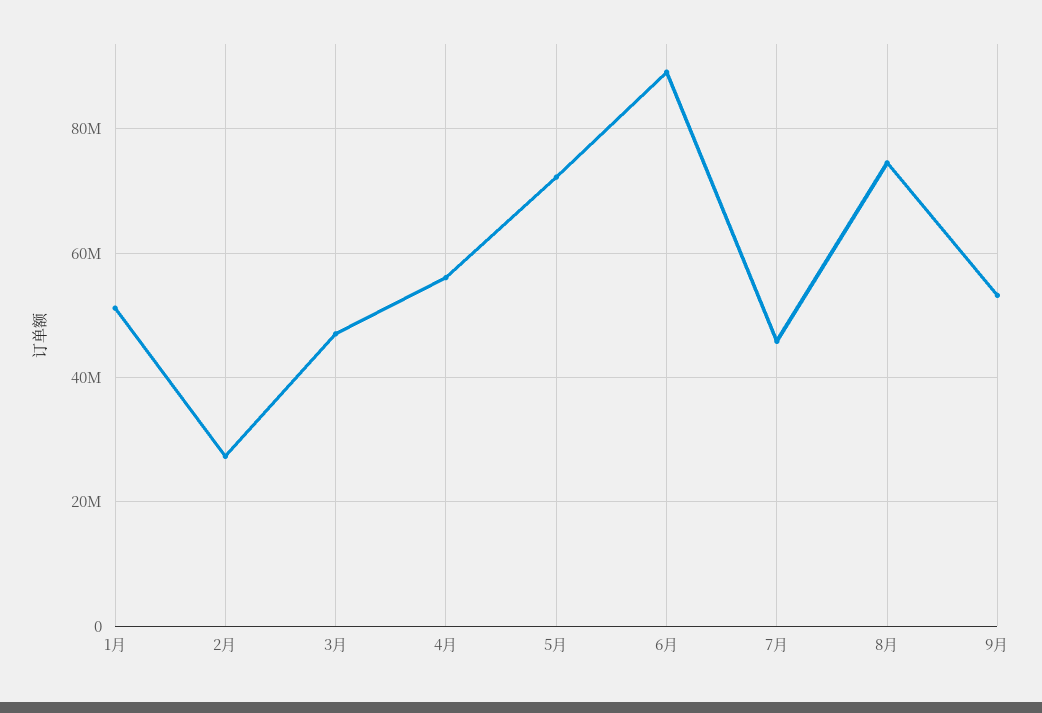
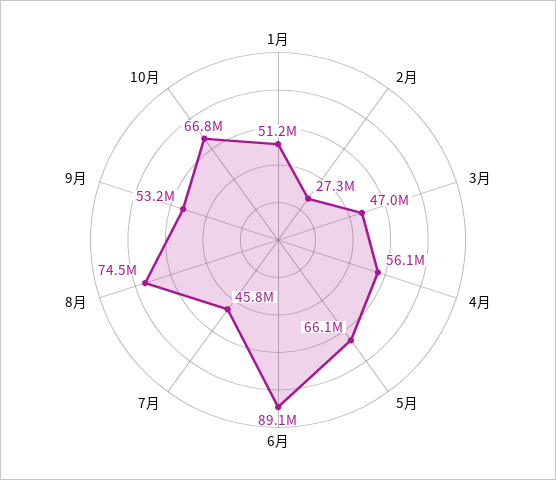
5月: 72000000 -> 66100000
10月: none -> 66800000

